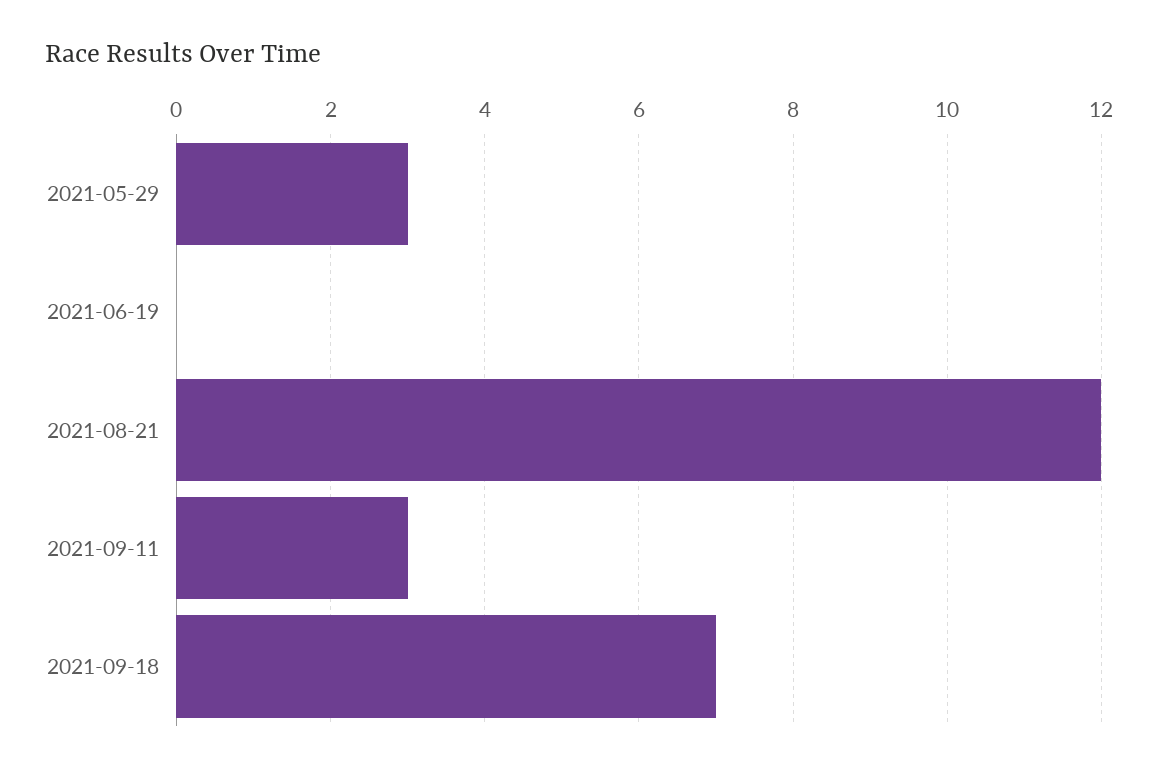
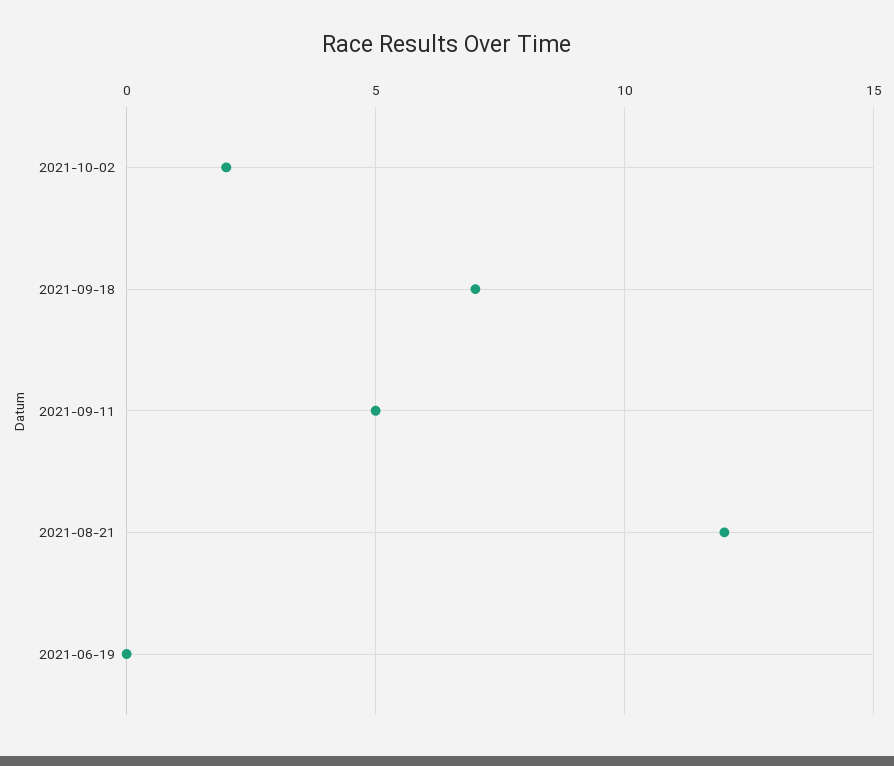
2021-05-29: 3 -> none
2021-09-11: 3 -> 5
2021-10-02: none -> 2

